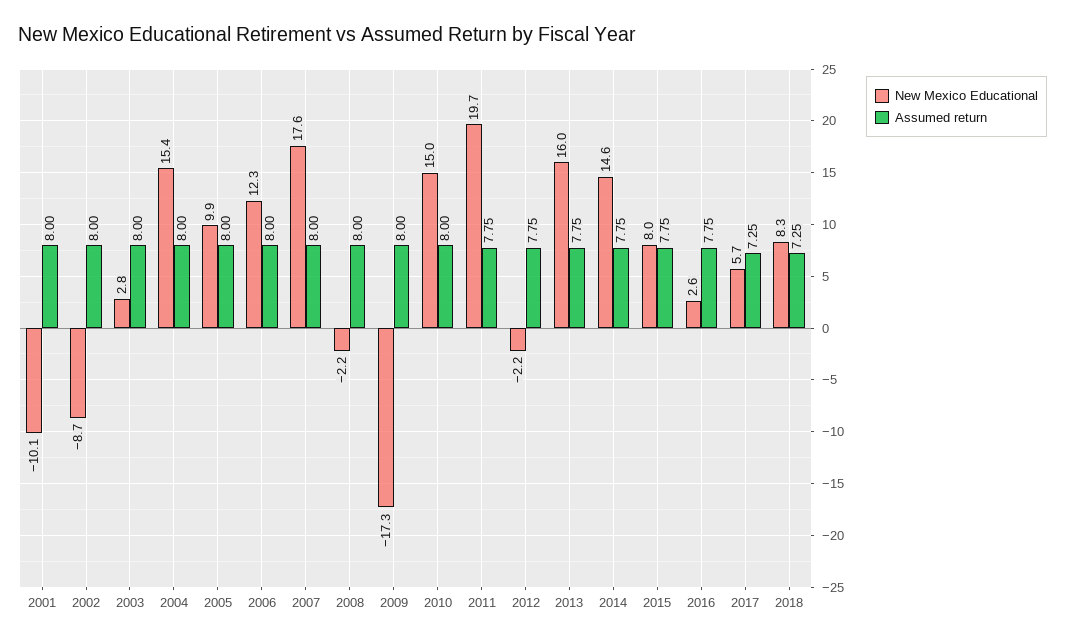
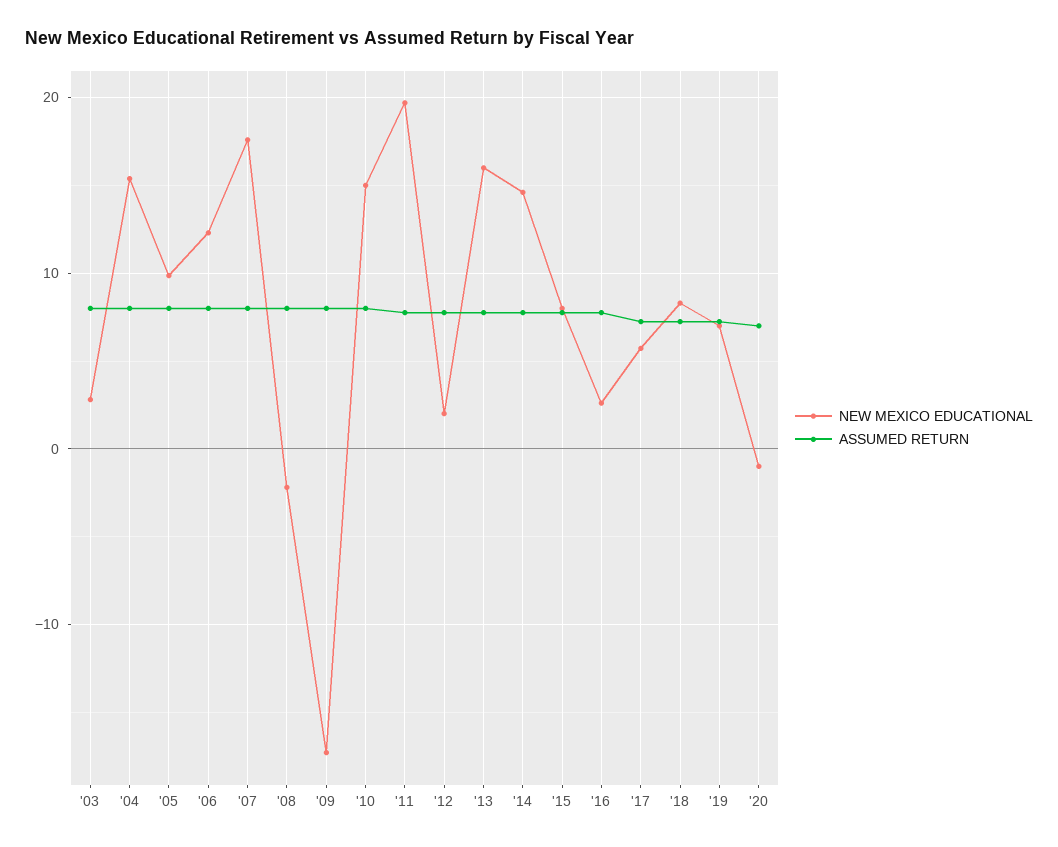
New Mexico Educational, 2001: -10.1 -> none
Assumed return, 2001: 8 -> none
New Mexico Educational, 2002: -8.7 -> none
Assumed return, 2002: 8 -> none
New Mexico Educational, 2012: -2.2 -> 2
New Mexico Educational, '19: none -> 7
Assumed return, '19: none -> 7
New Mexico Educational, '20: none -> -1
Assumed return, '20: none -> 7

